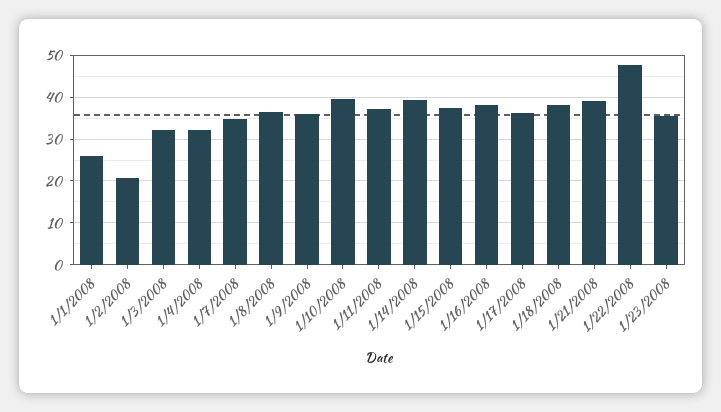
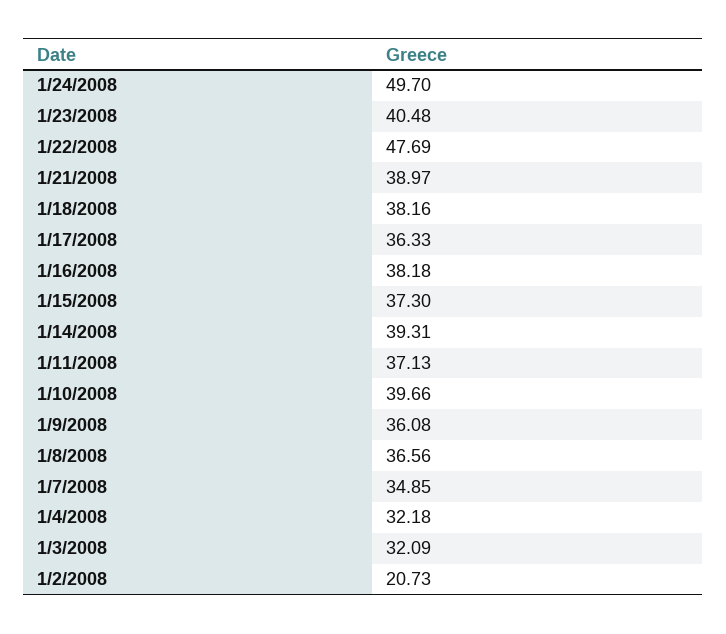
1/1/2008: 26 -> none
1/23/2008: 36 -> 40.48
1/24/2008: none -> 49.7

